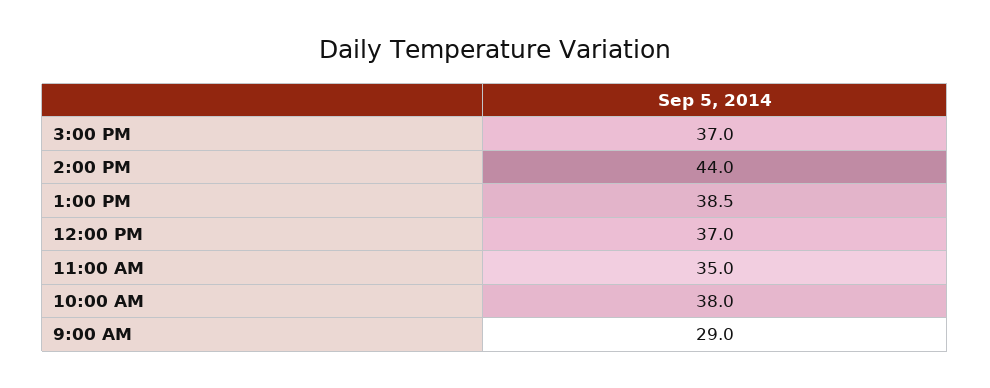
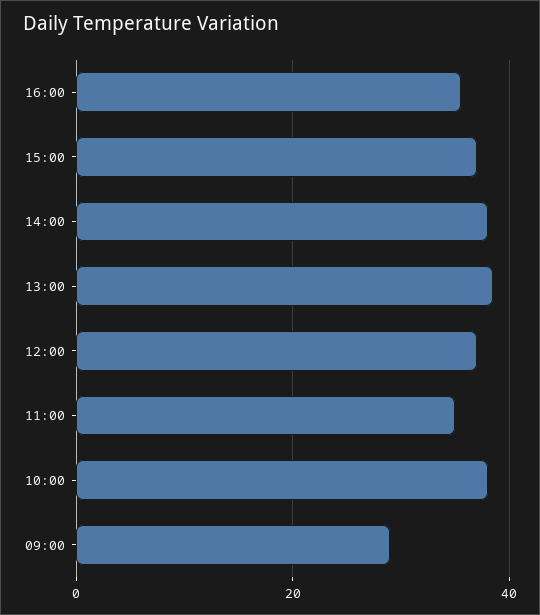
2:00 PM: 44 -> 38
16:00: none -> 36

